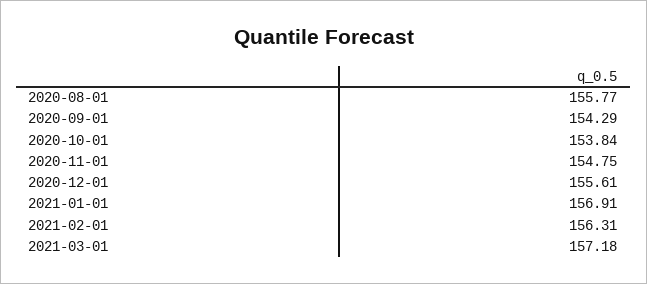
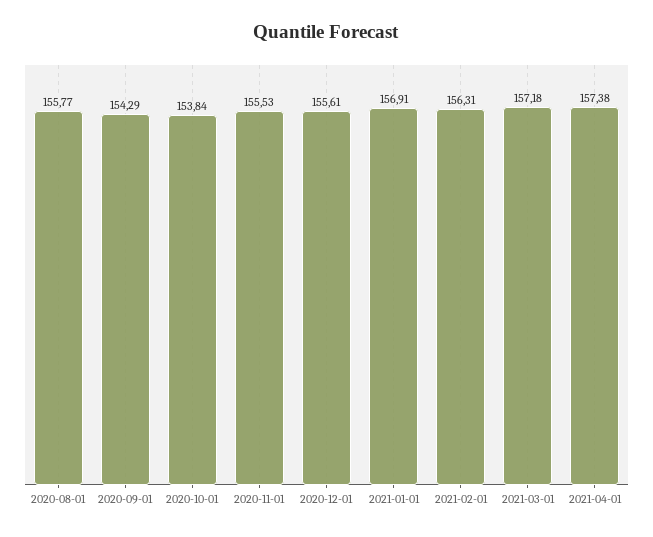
2020-11-01: 154.75 -> 155.53
2021-04-01: none -> 157.38

